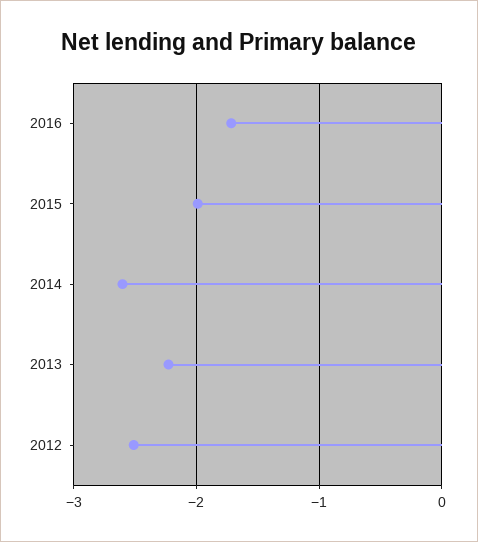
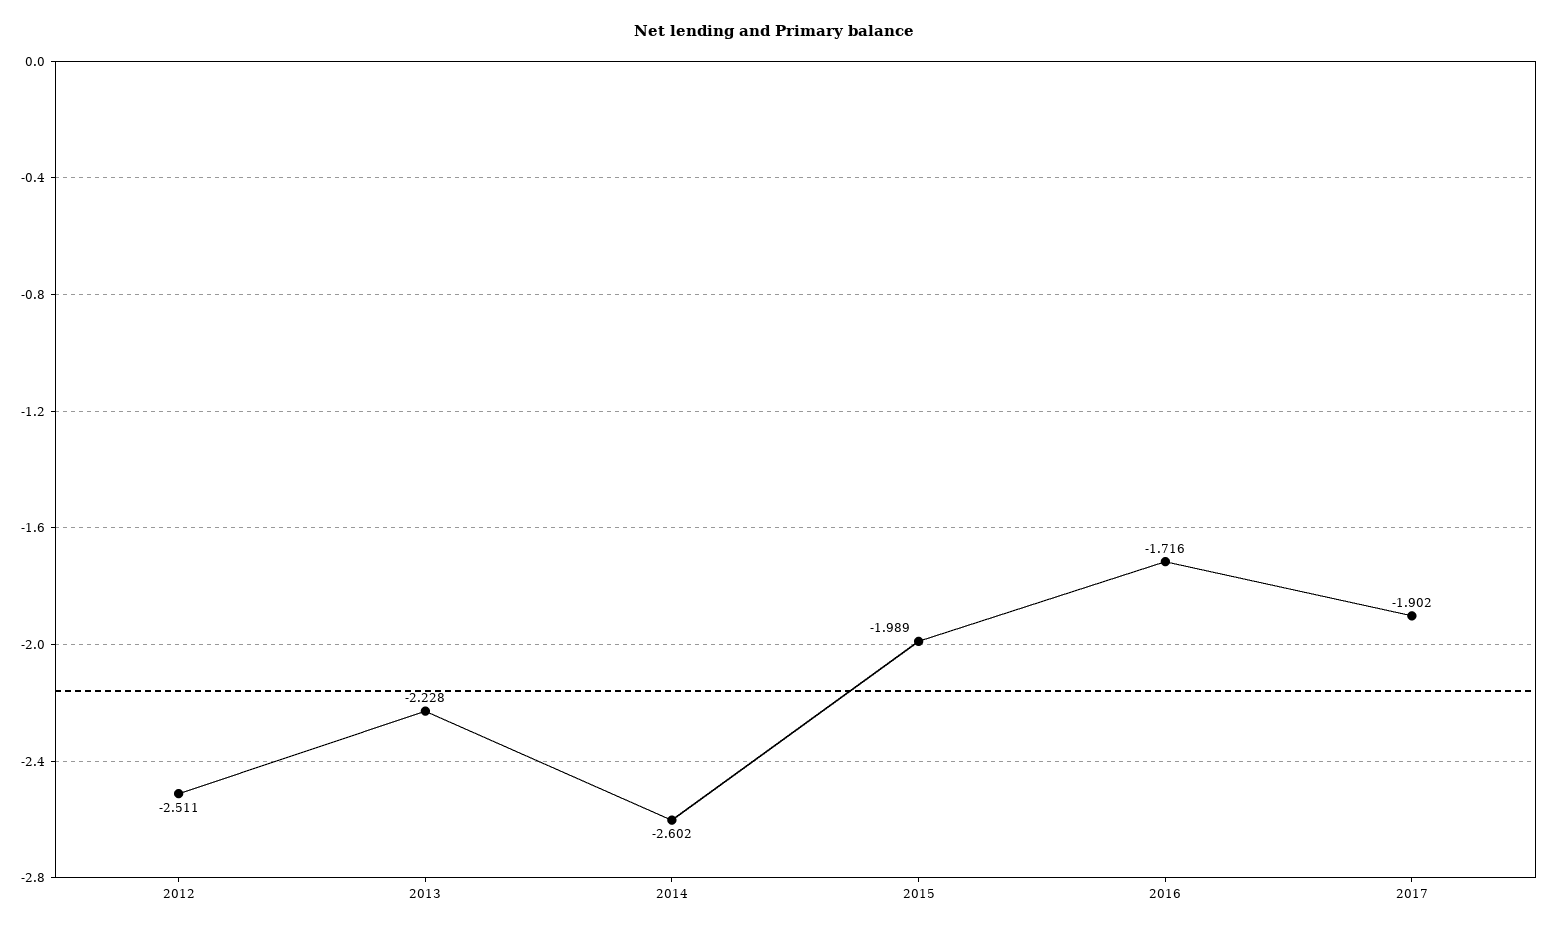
2017: none -> -1.902

